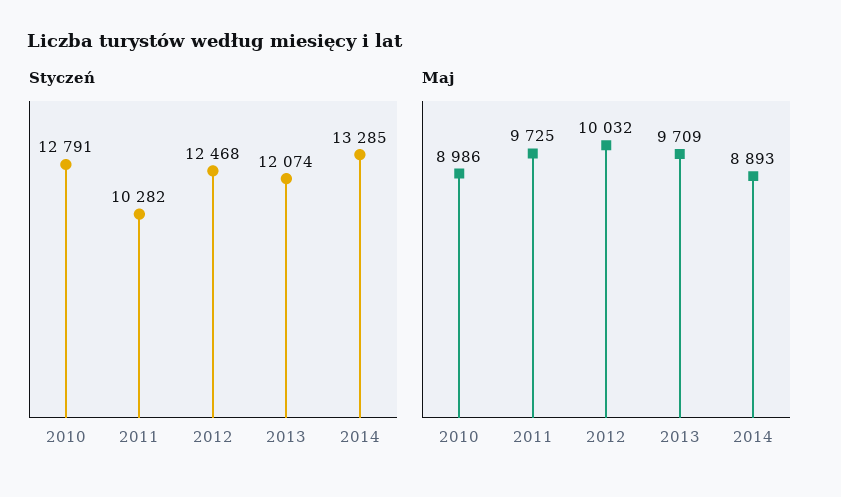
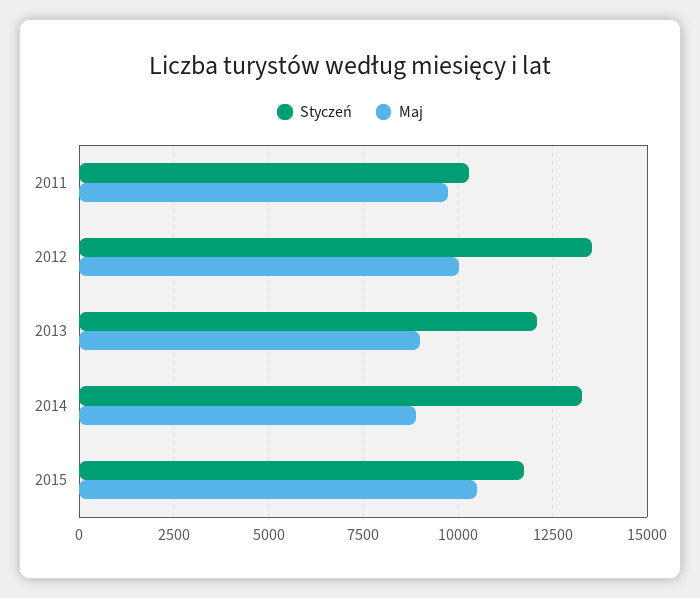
Styczeń, 2010: 12791 -> none
Styczeń, 2012: 12468 -> 13500
Maj, 2010: 8986 -> none
Maj, 2013: 9709 -> 9000
Styczeń, 2015: none -> 11750
Maj, 2015: none -> 10500

